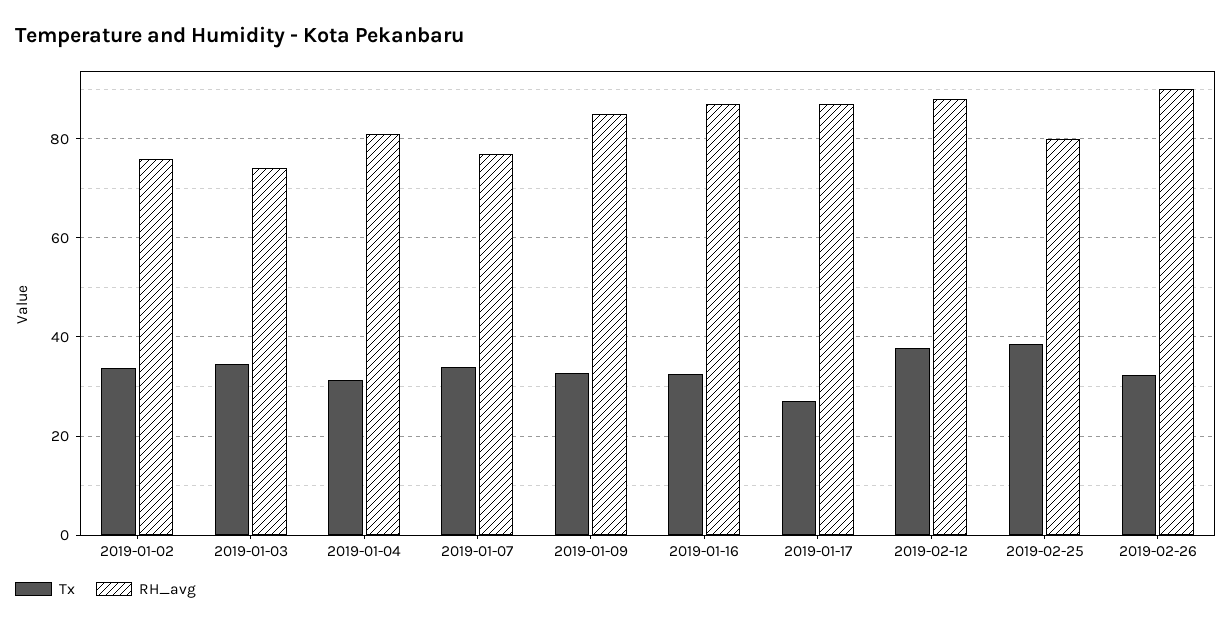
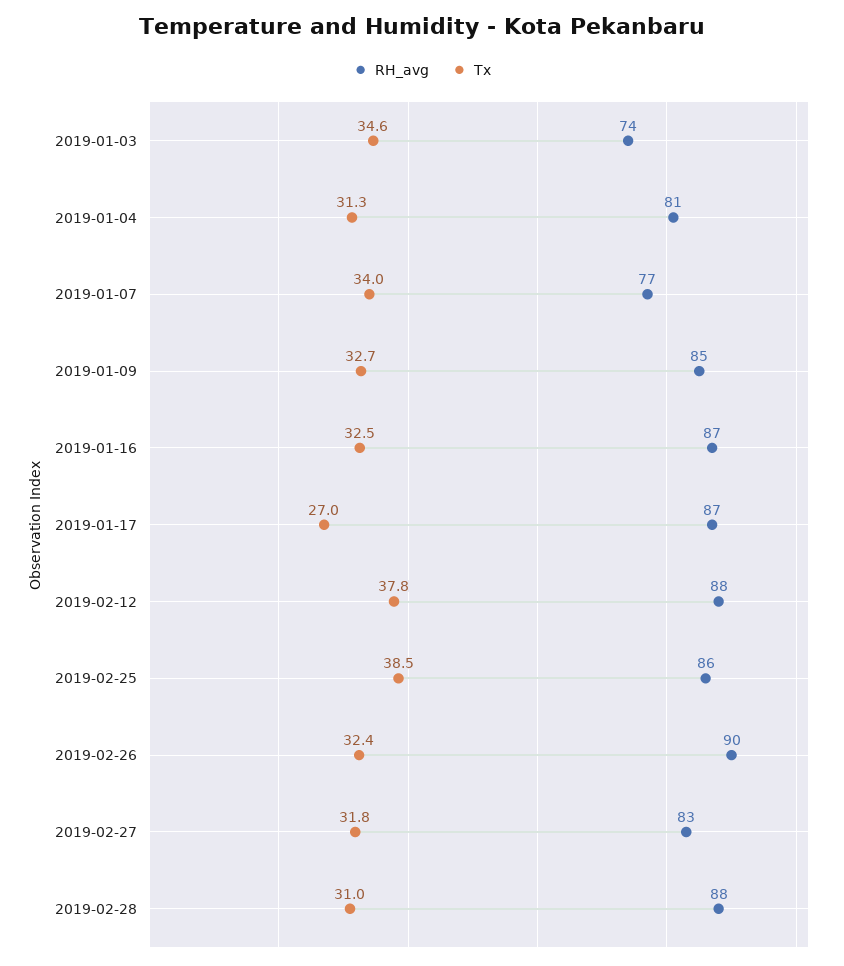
Tx, 2019-01-02: 34 -> none
RH_avg, 2019-01-02: 76 -> none
RH_avg, 2019-02-25: 80 -> 86
RH_avg, 2019-02-27: none -> 83
Tx, 2019-02-27: none -> 31.8
RH_avg, 2019-02-28: none -> 88
Tx, 2019-02-28: none -> 31

